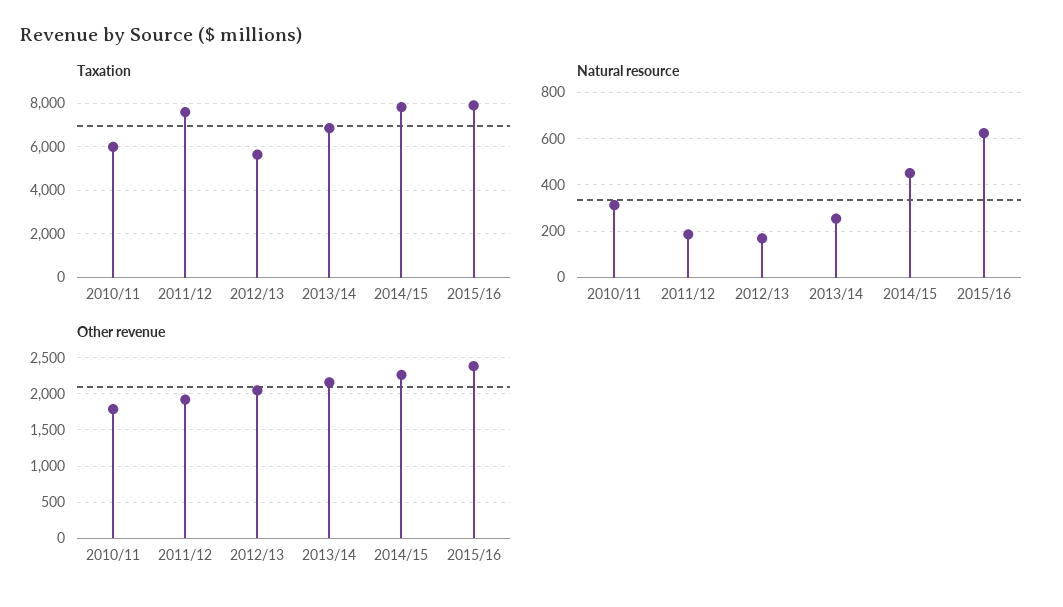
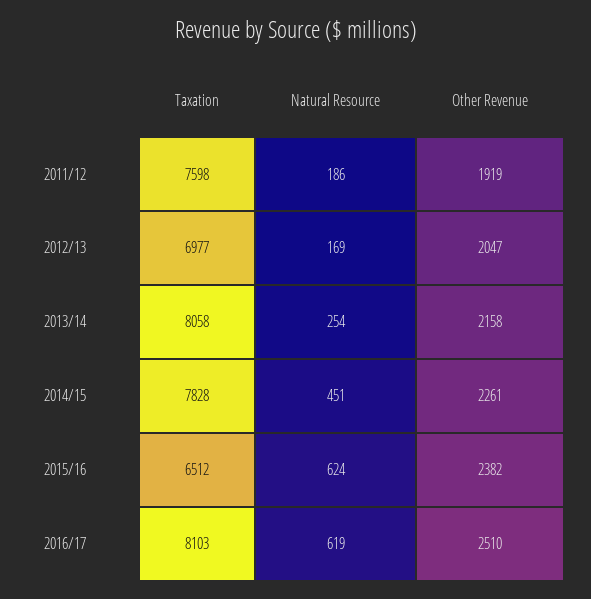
Taxation, 2010/11: 6000 -> none
Taxation, 2012/13: 5500 -> 6977
Taxation, 2013/14: 7000 -> 8058
Taxation, 2015/16: 8000 -> 6512
Natural resource, 2010/11: 300 -> none
Other revenue, 2010/11: 1800 -> none
Taxation, 2016/17: none -> 8103
Natural resource, 2016/17: none -> 619
Other revenue, 2016/17: none -> 2510

